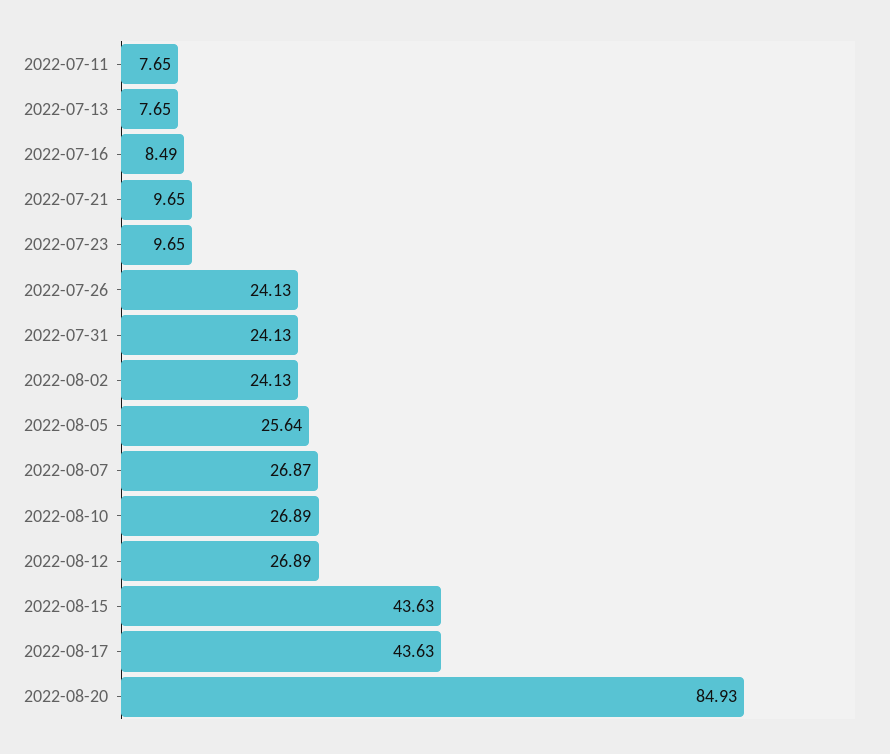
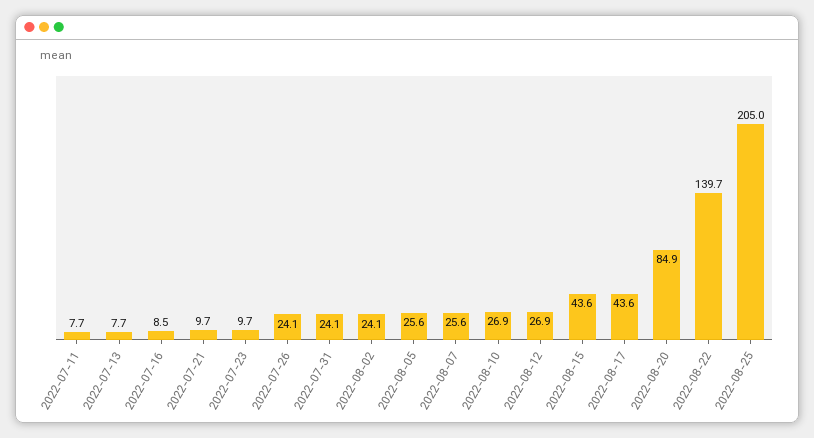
2022-08-07: 26.87 -> 25.6
2022-08-22: none -> 139.7
2022-08-25: none -> 205

